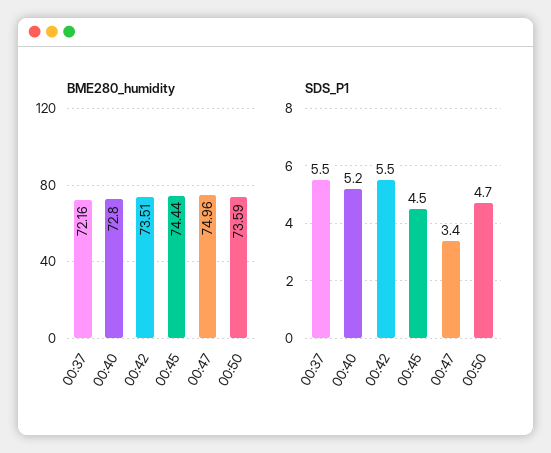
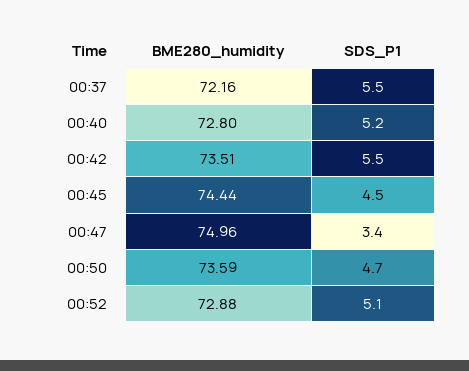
BME280_humidity, 00:52: none -> 72.88
SDS_P1, 00:52: none -> 5.1

